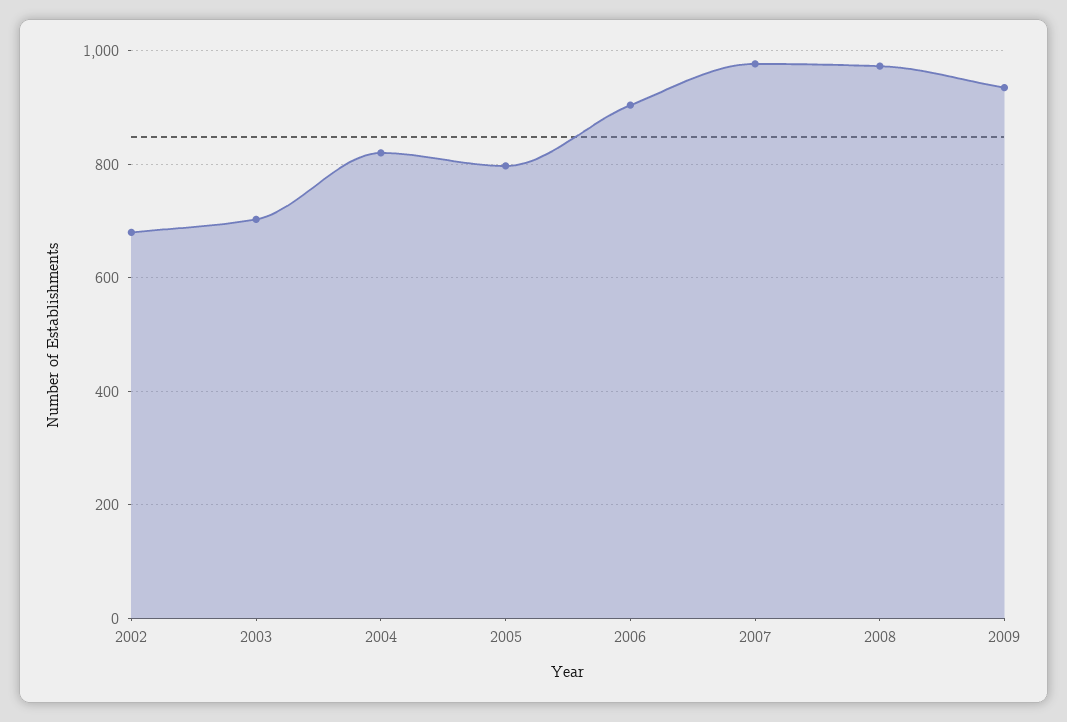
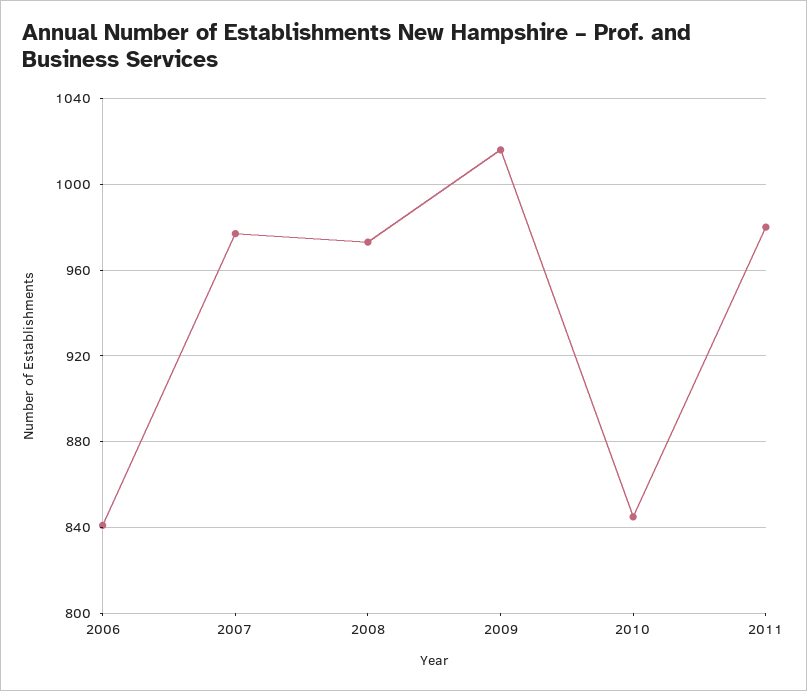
2002: 680 -> none
2003: 700 -> none
2004: 820 -> none
2005: 800 -> none
2006: 900 -> 840
2009: 940 -> 1015
2010: none -> 845
2011: none -> 980

